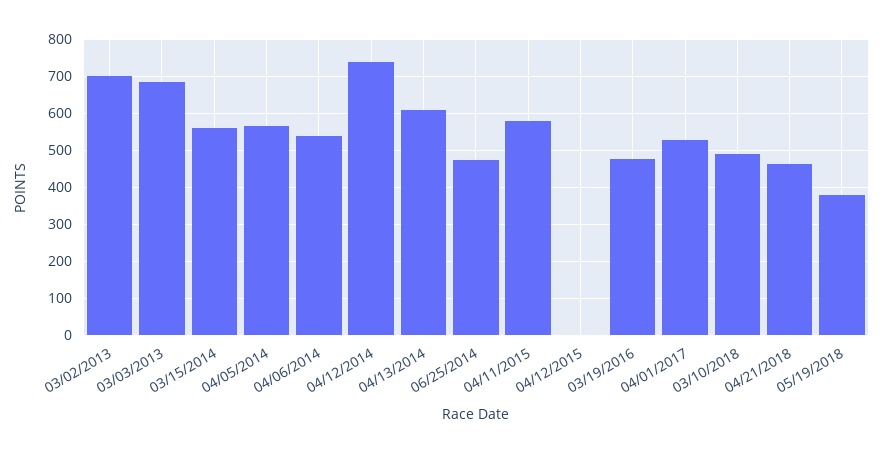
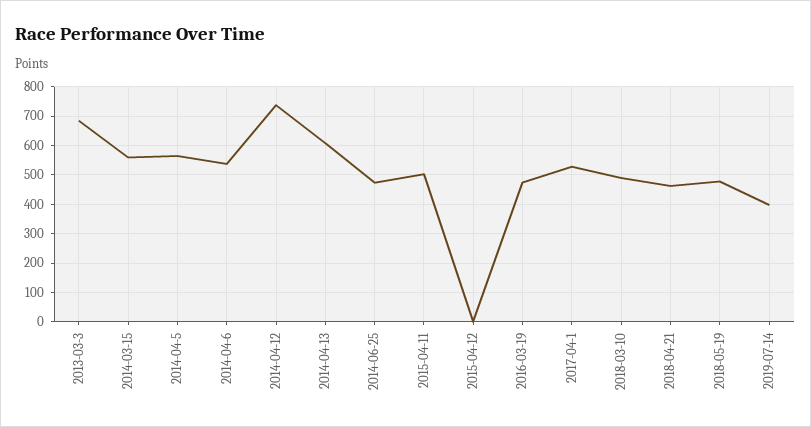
03/02/2013: 700 -> none
04/11/2015: 580 -> 500
05/19/2018: 380 -> 475
2019-07-14: none -> 400

